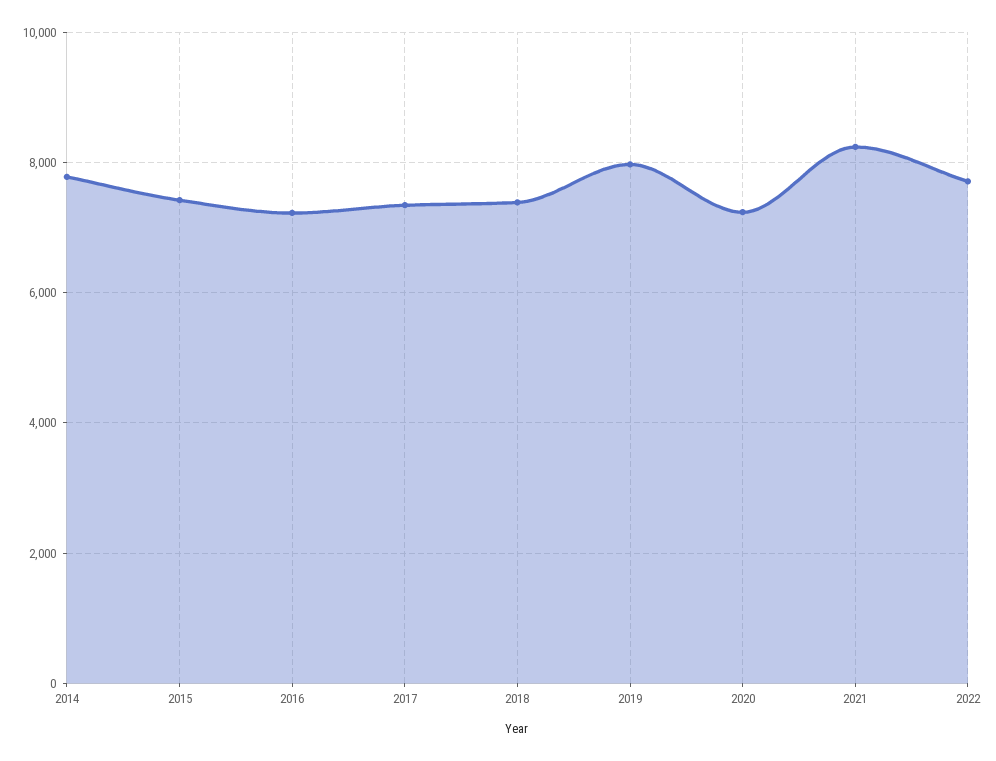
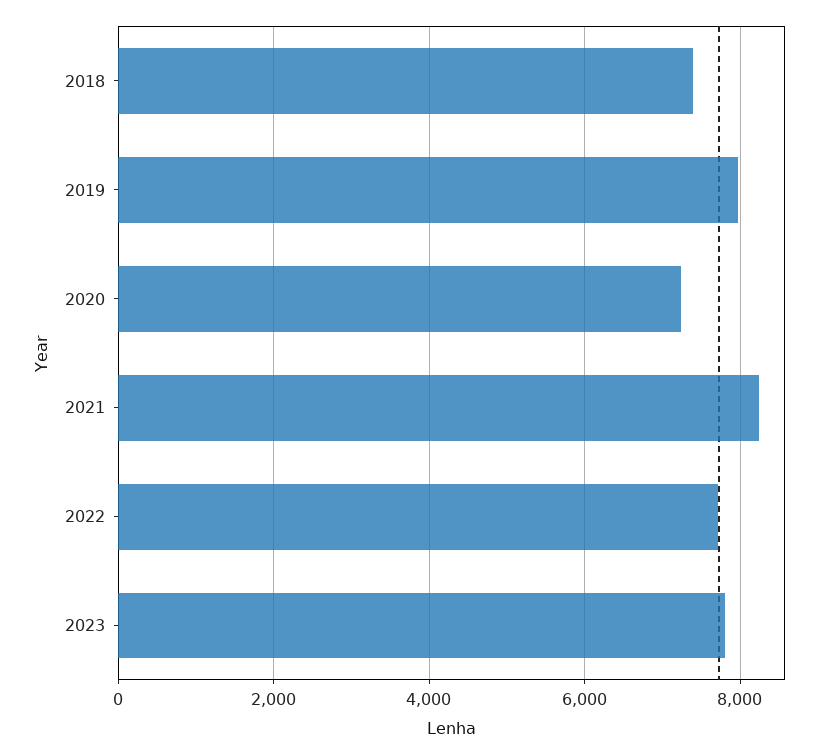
2014: 7800 -> none
2015: 7400 -> none
2016: 7200 -> none
2017: 7400 -> none
2023: none -> 7800

